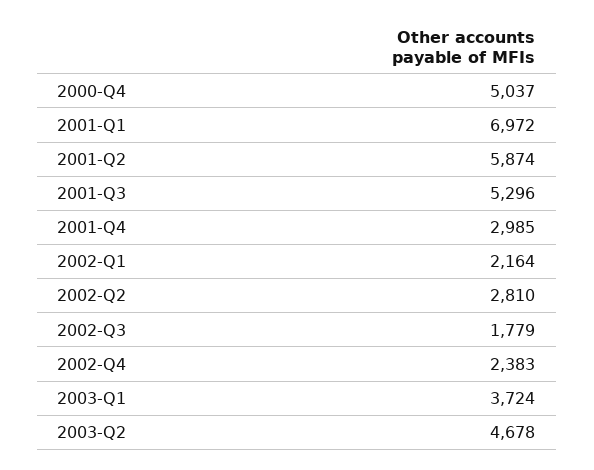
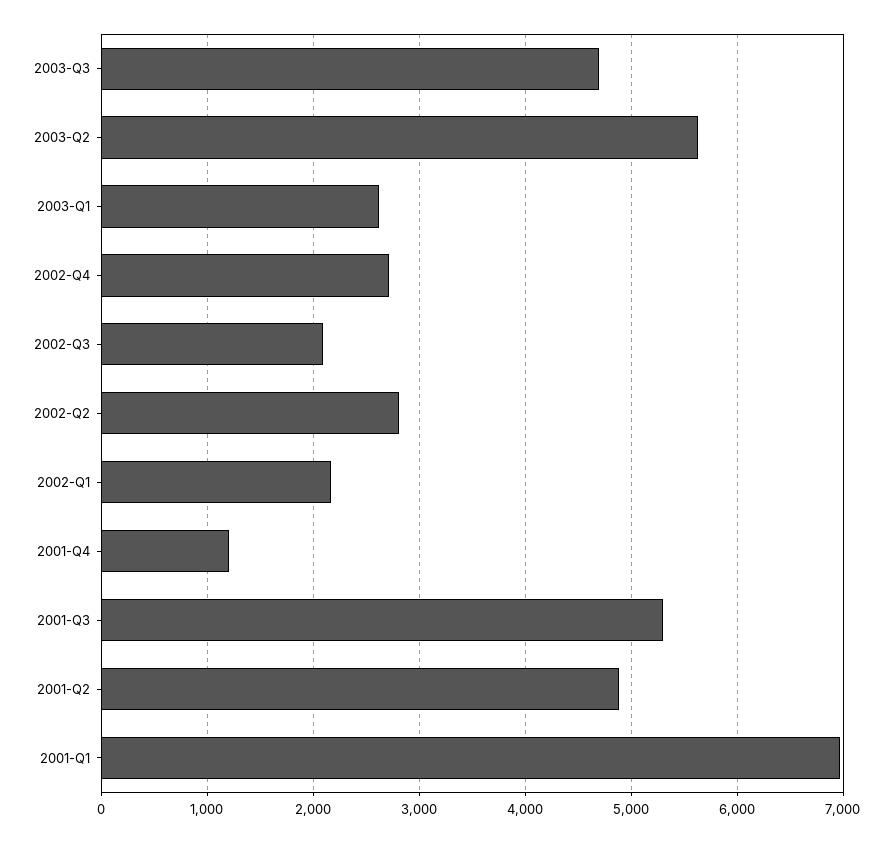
2000-Q4: 5037 -> none
2001-Q2: 5874 -> 4900
2001-Q4: 2985 -> 1200
2002-Q3: 1779 -> 2100
2002-Q4: 2383 -> 2700
2003-Q1: 3724 -> 2600
2003-Q2: 4678 -> 5600
2003-Q3: none -> 4700

